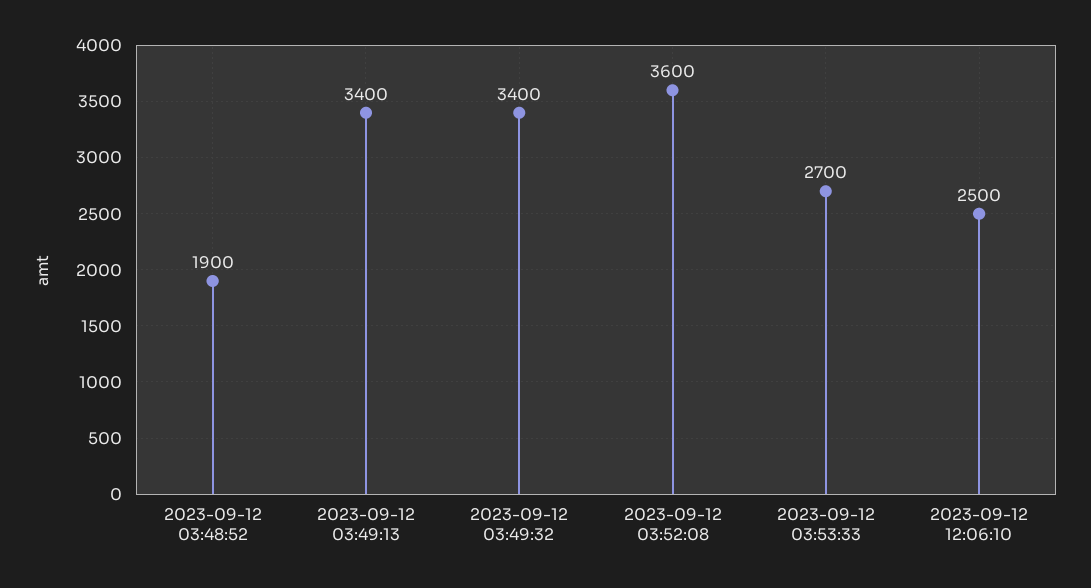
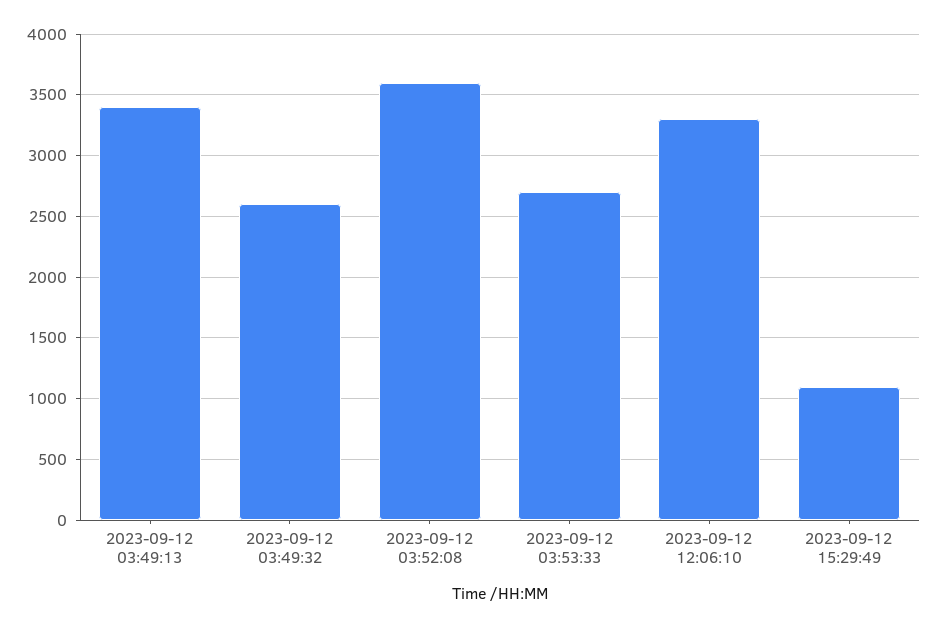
2023-09-12 03:48:52: 1900 -> none
2023-09-12 03:49:32: 3400 -> 2600
2023-09-12 12:06:10: 2500 -> 3300
2023-09-12 15:29:49: none -> 1100

